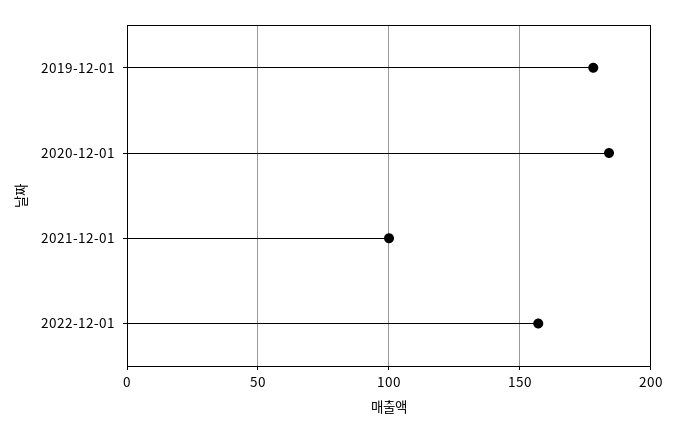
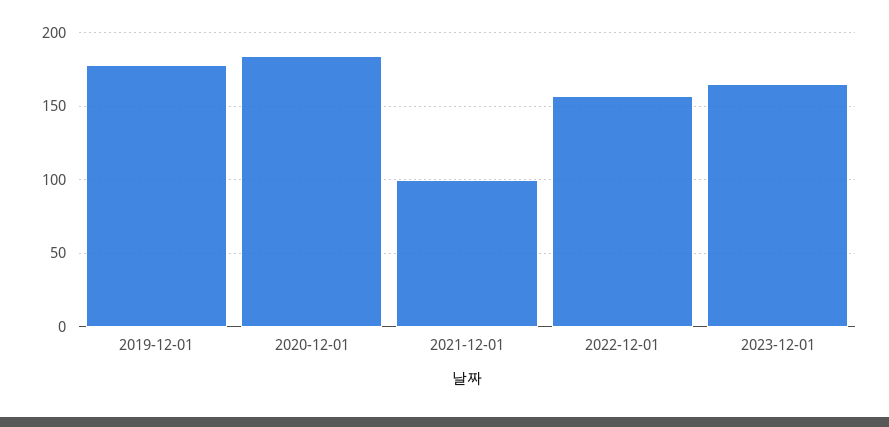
2023-12-01: none -> 165

